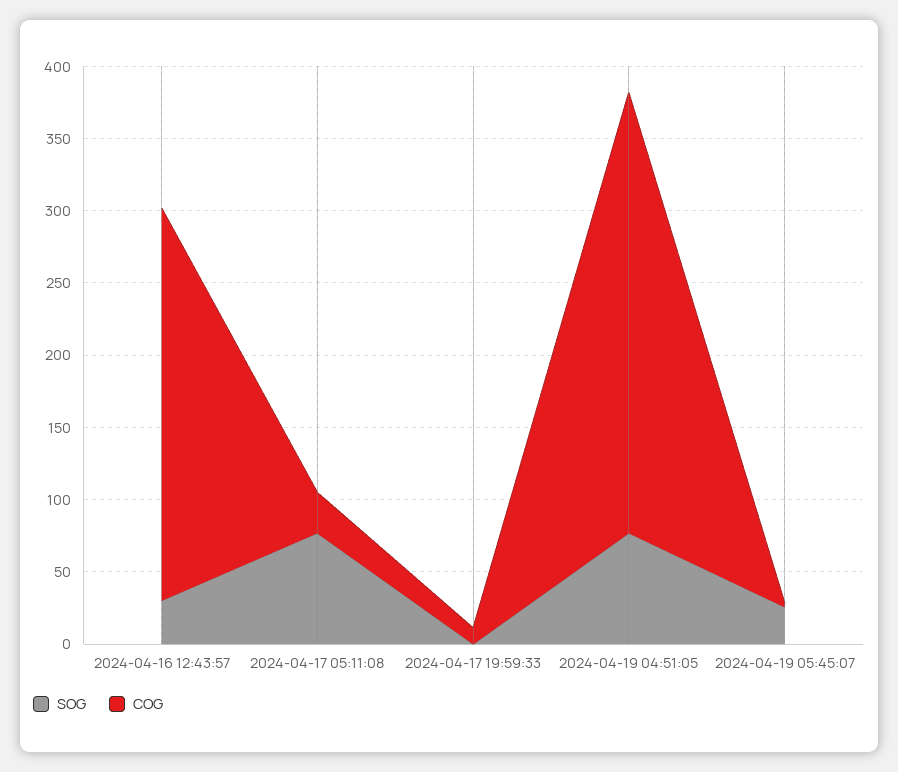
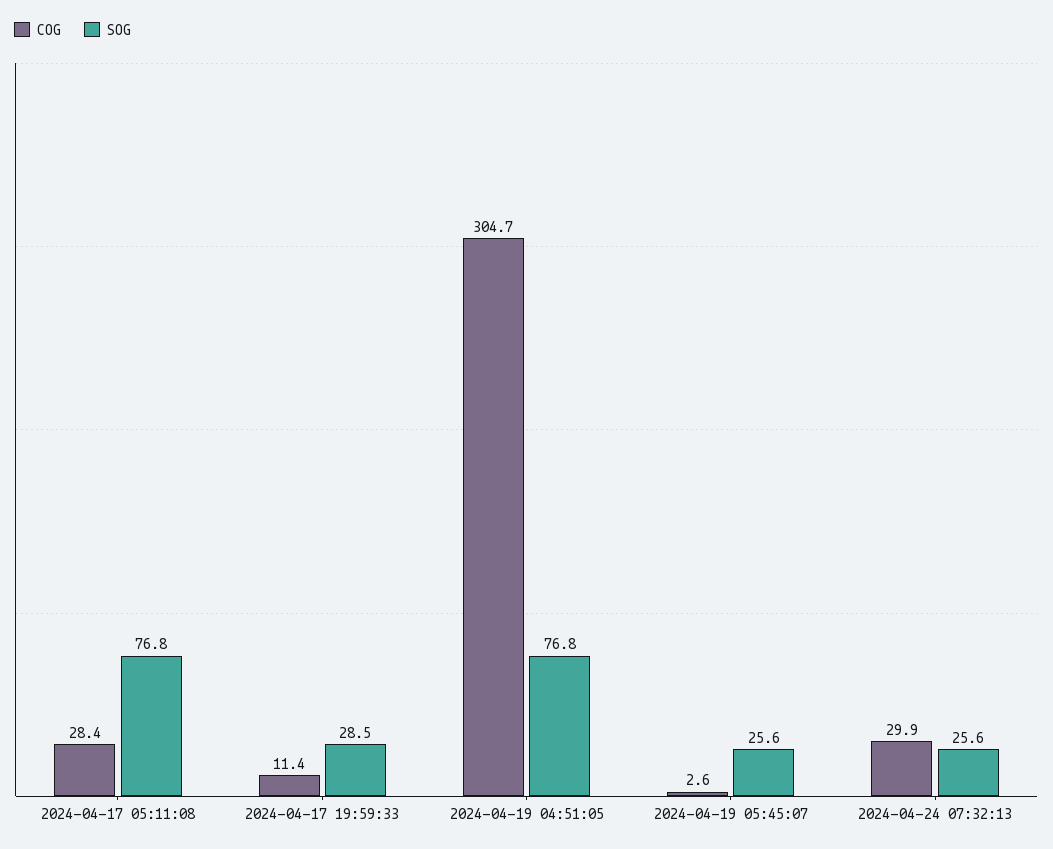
SOG, 2024-04-16 12:43:57: 30 -> none
COG, 2024-04-16 12:43:57: 270 -> none
SOG, 2024-04-17 19:59:33: 0 -> 28.5
COG, 2024-04-24 07:32:13: none -> 29.9
SOG, 2024-04-24 07:32:13: none -> 25.6

